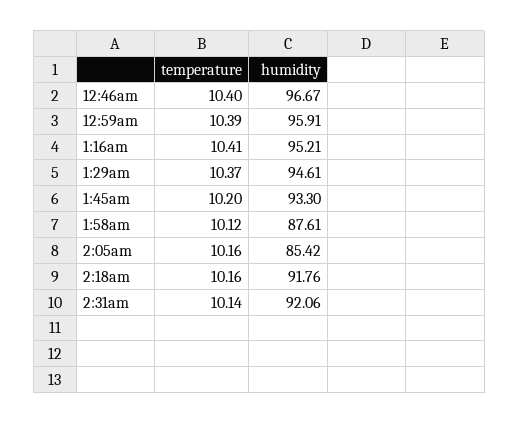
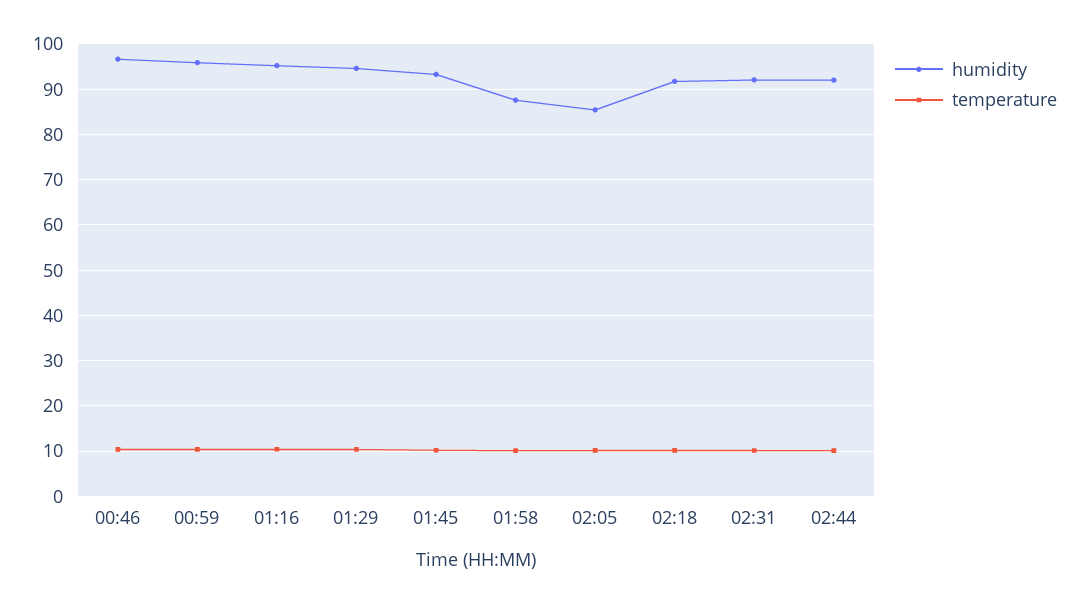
humidity, 02:44: none -> 92
temperature, 02:44: none -> 10

